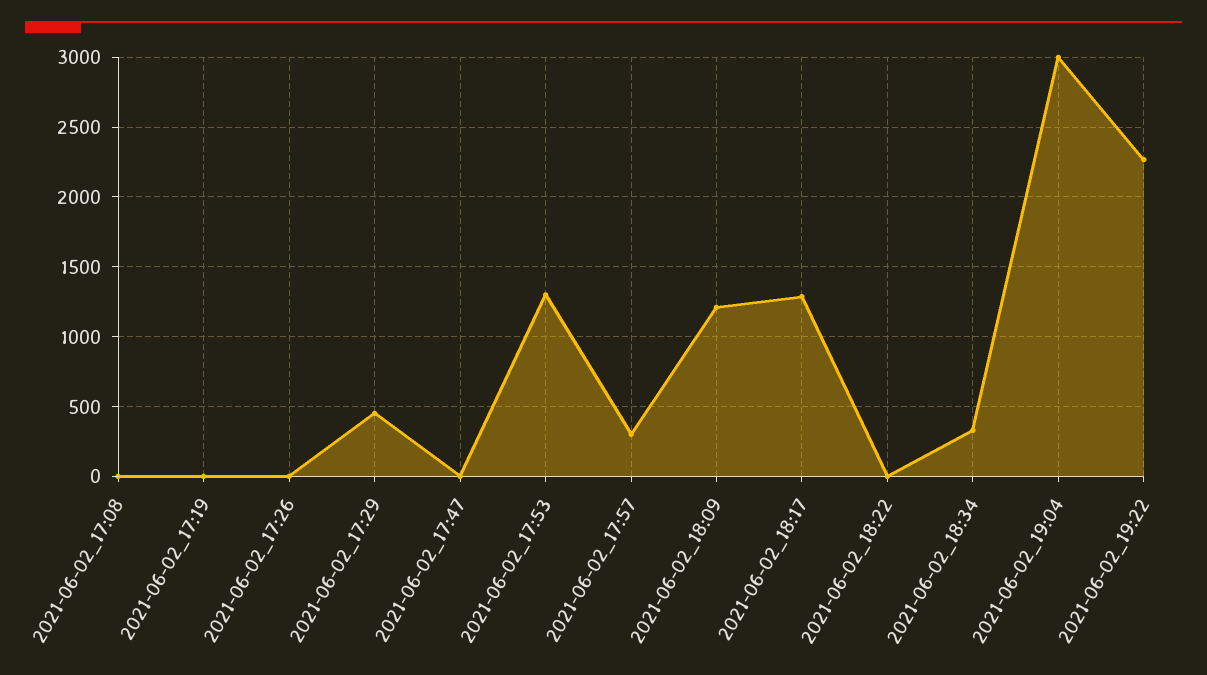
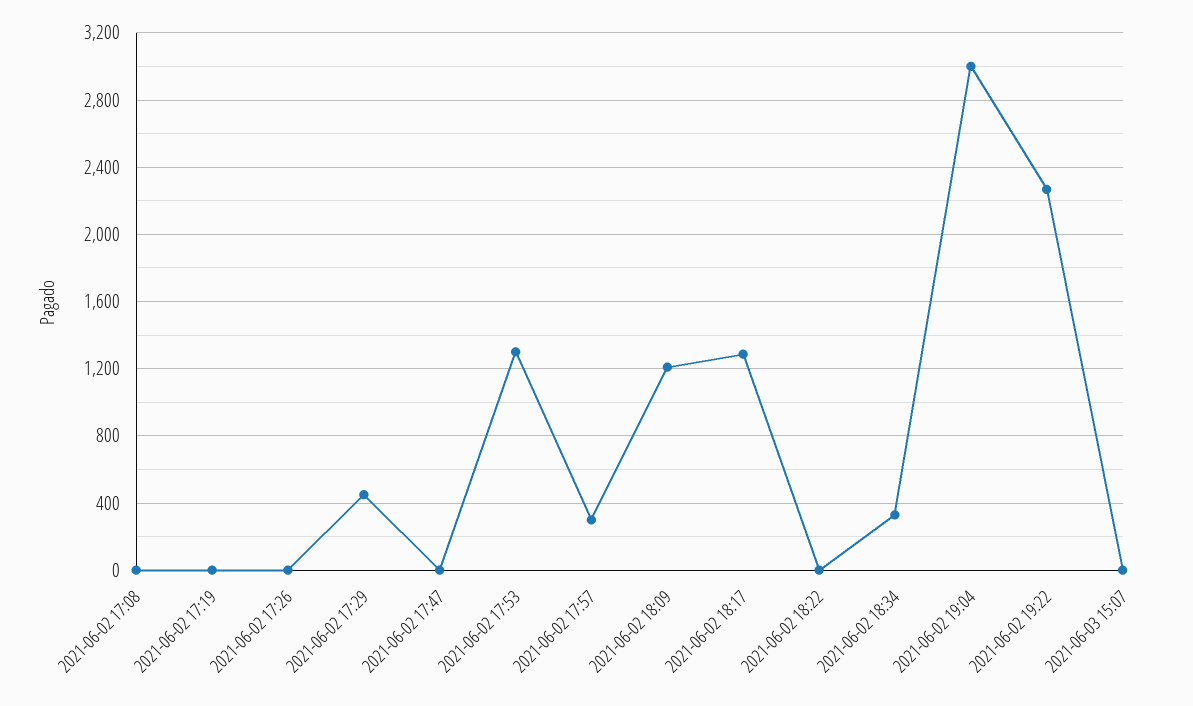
2021-06-03 15:07: none -> 0

